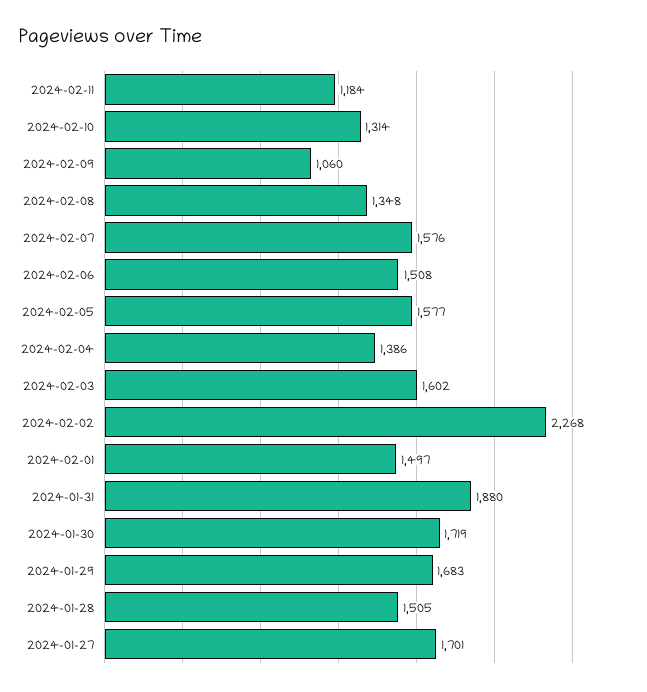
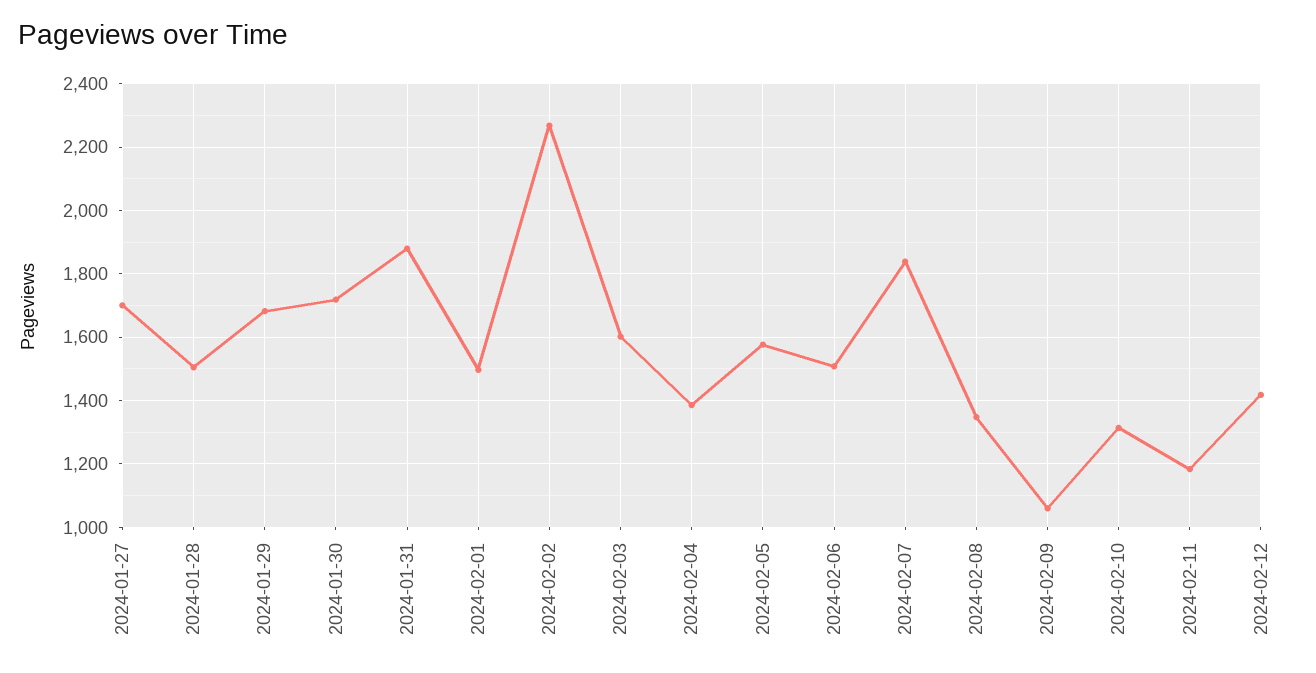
2024-02-07: 1576 -> 1840
2024-02-12: none -> 1420

